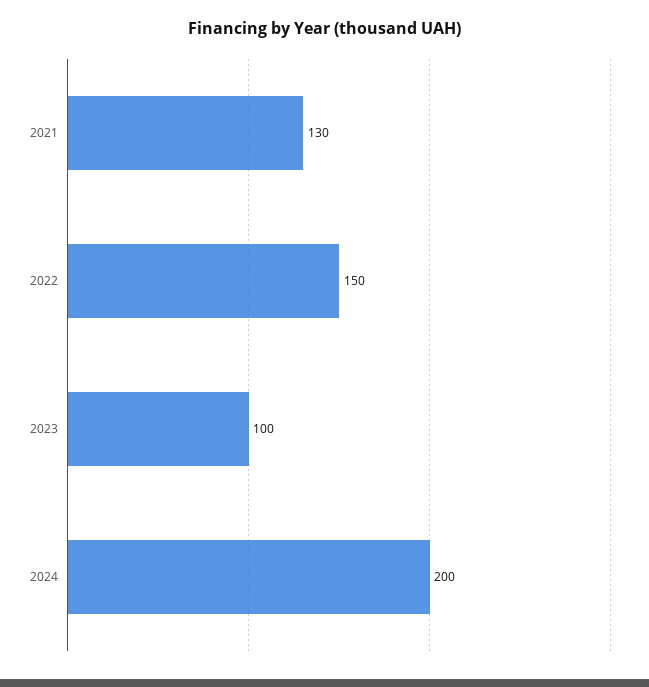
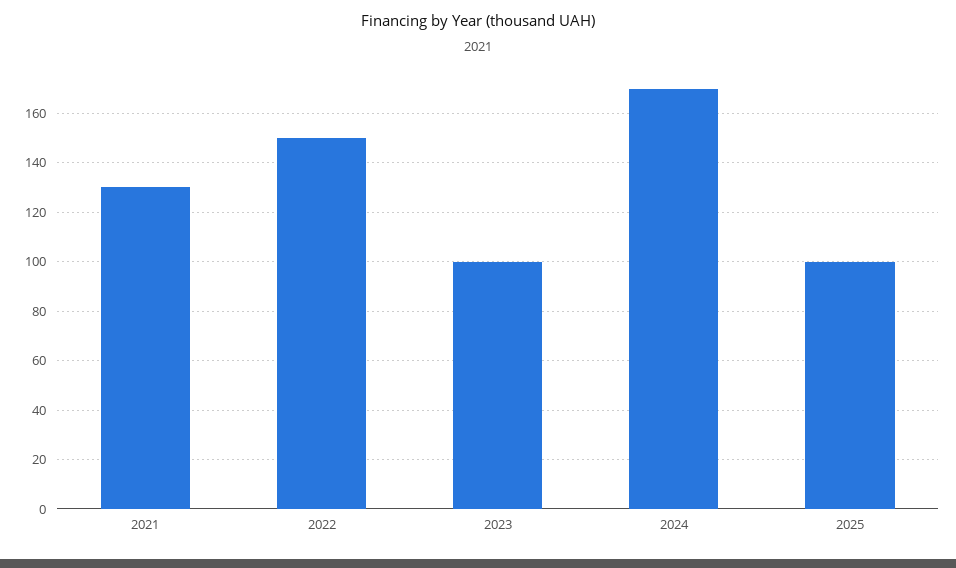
2024: 200 -> 170
2025: none -> 100

